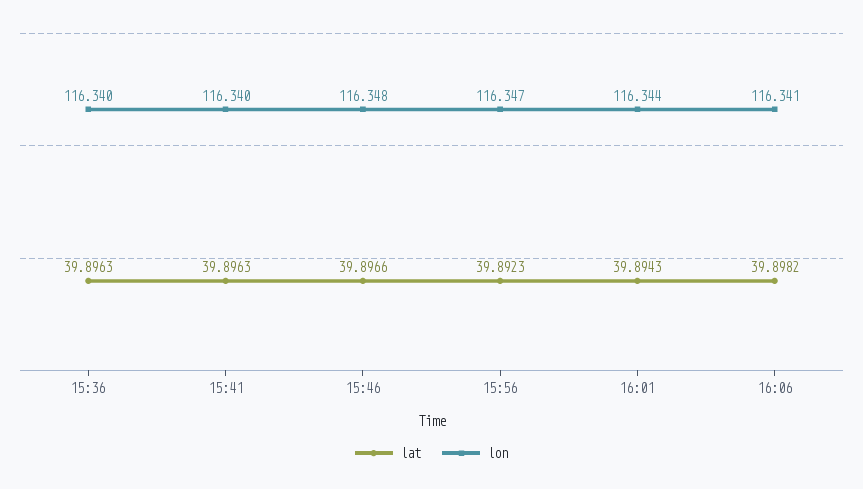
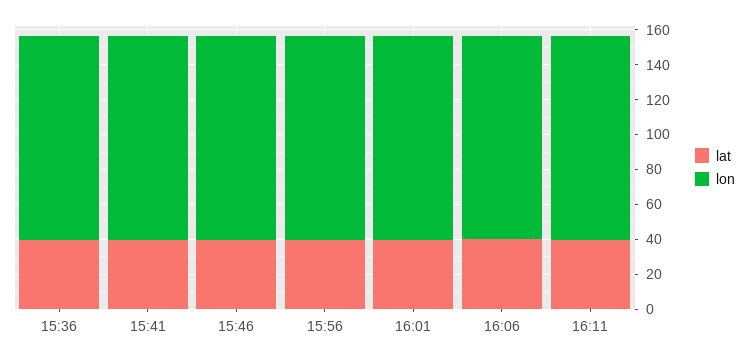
lat, 16:11: none -> 40
lon, 16:11: none -> 115

